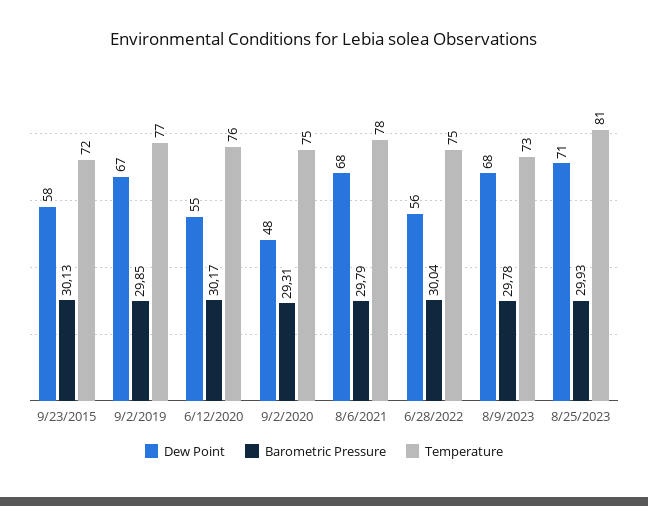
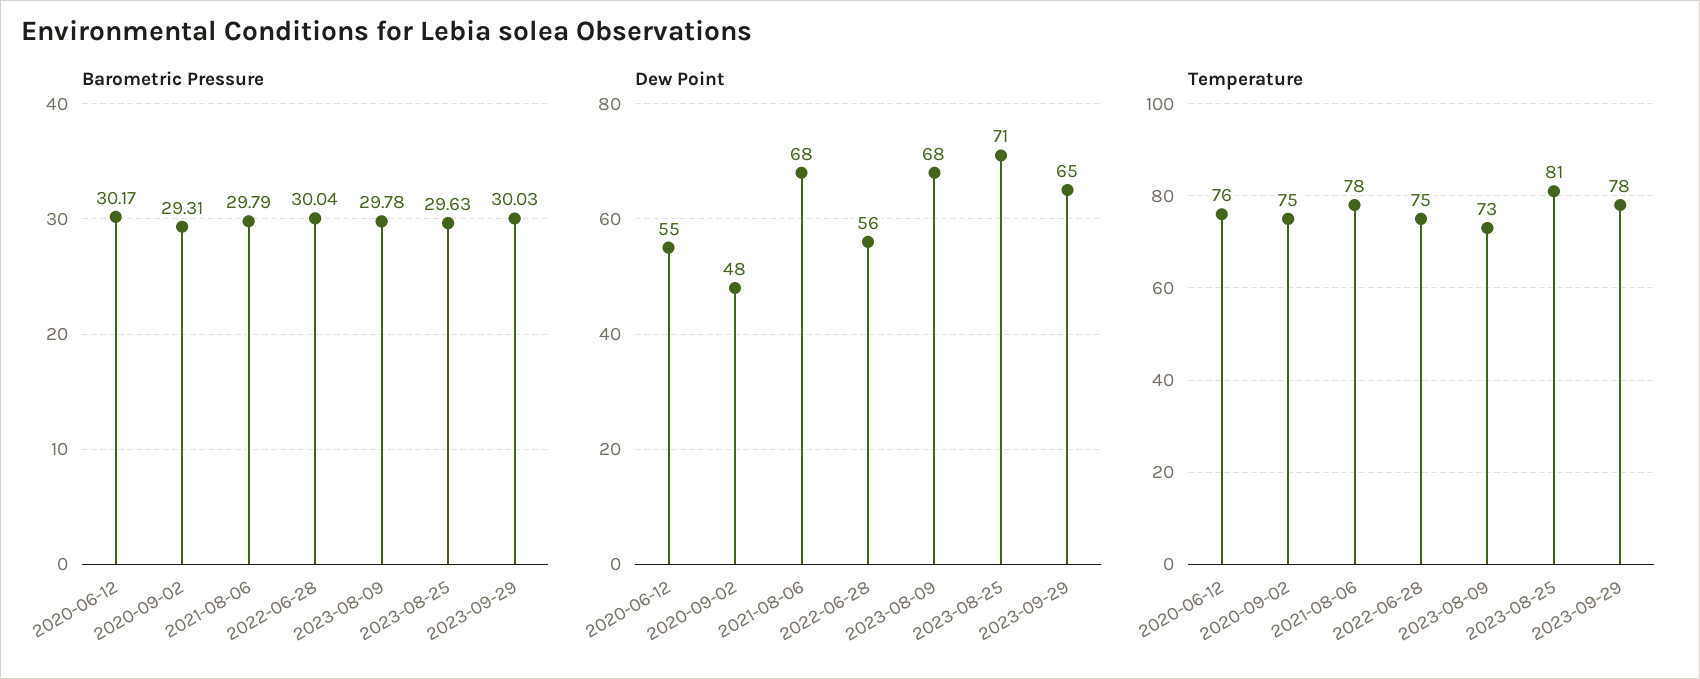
Dew Point, 9/23/2015: 58 -> none
Barometric Pressure, 9/23/2015: 30.13 -> none
Temperature, 9/23/2015: 72 -> none
Dew Point, 9/2/2019: 67 -> none
Barometric Pressure, 9/2/2019: 29.85 -> none
Temperature, 9/2/2019: 77 -> none
Barometric Pressure, 8/25/2023: 29.93 -> 29.63
Barometric Pressure, 2023-09-29: none -> 30.03
Dew Point, 2023-09-29: none -> 65
Temperature, 2023-09-29: none -> 78

